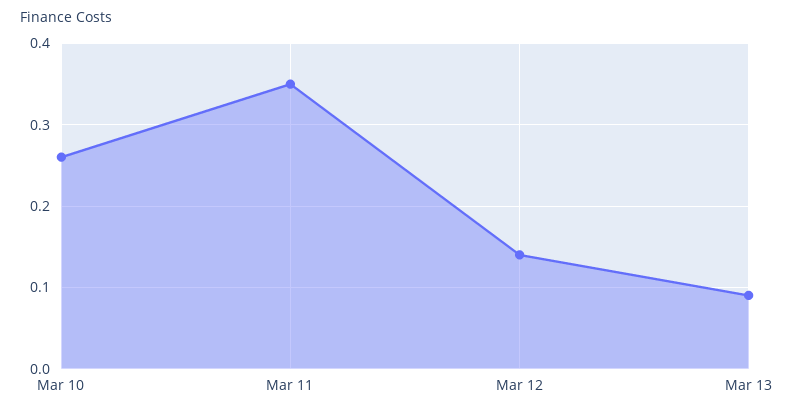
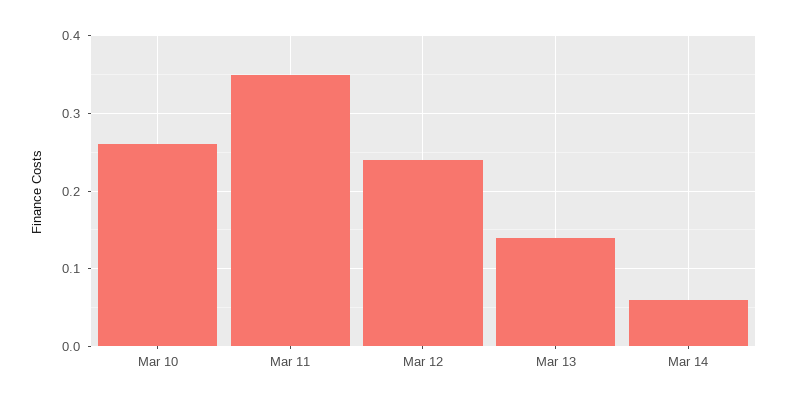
Mar 12: 0.14 -> 0.24
Mar 13: 0.09 -> 0.14
Mar 14: none -> 0.06

